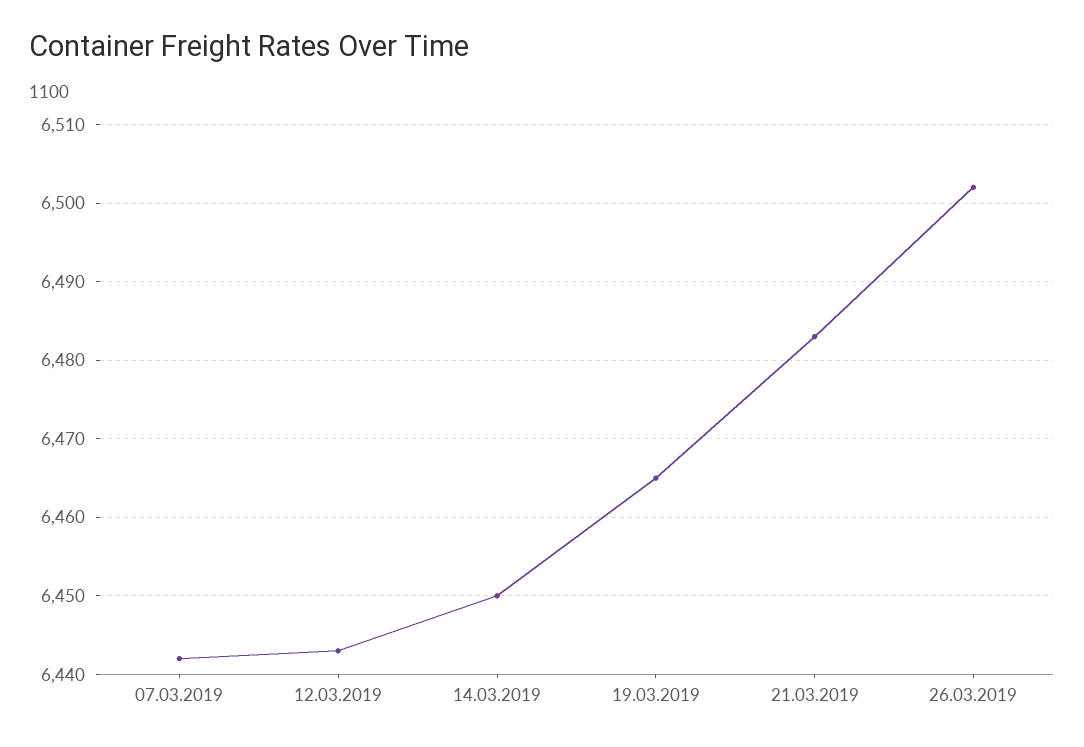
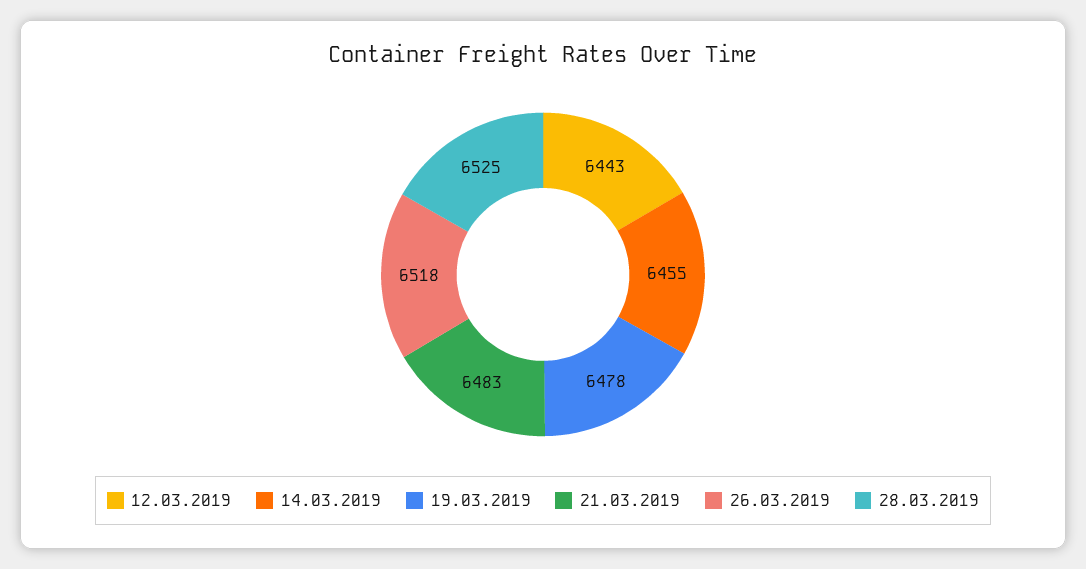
07.03.2019: 6442 -> none
14.03.2019: 6450 -> 6455
19.03.2019: 6465 -> 6478
26.03.2019: 6502 -> 6518
28.03.2019: none -> 6525

